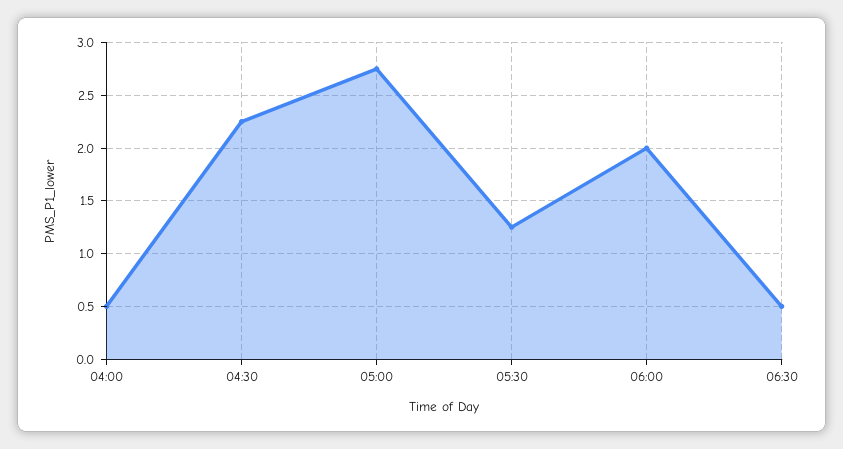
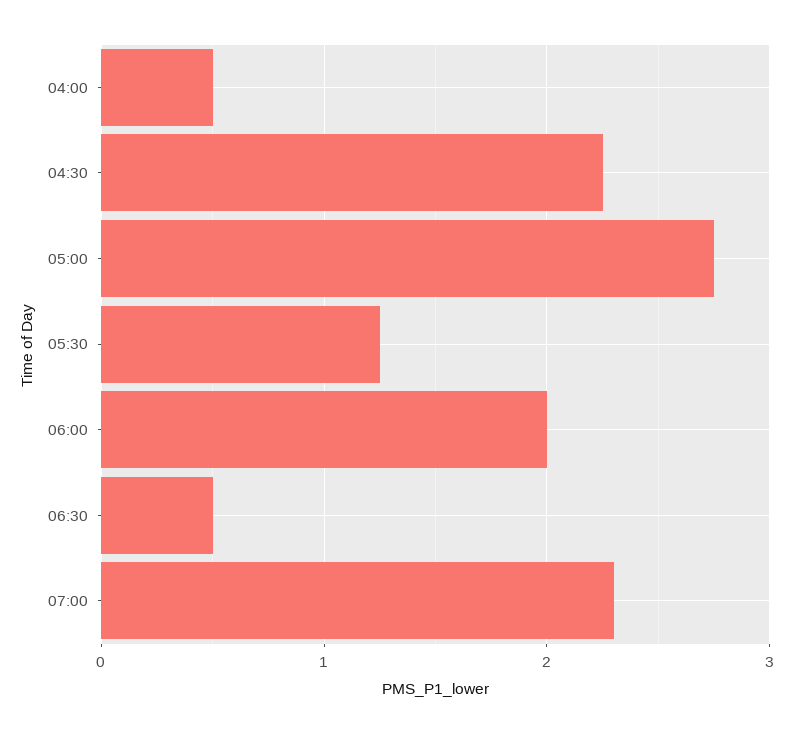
07:00: none -> 2.3

